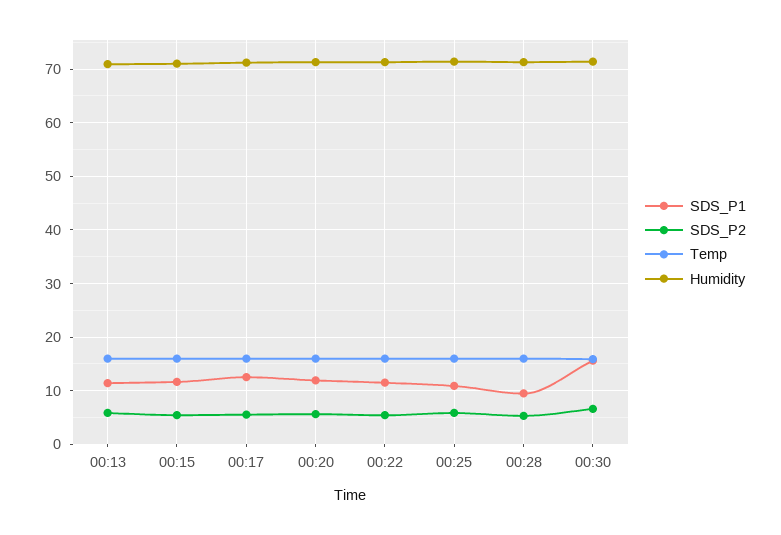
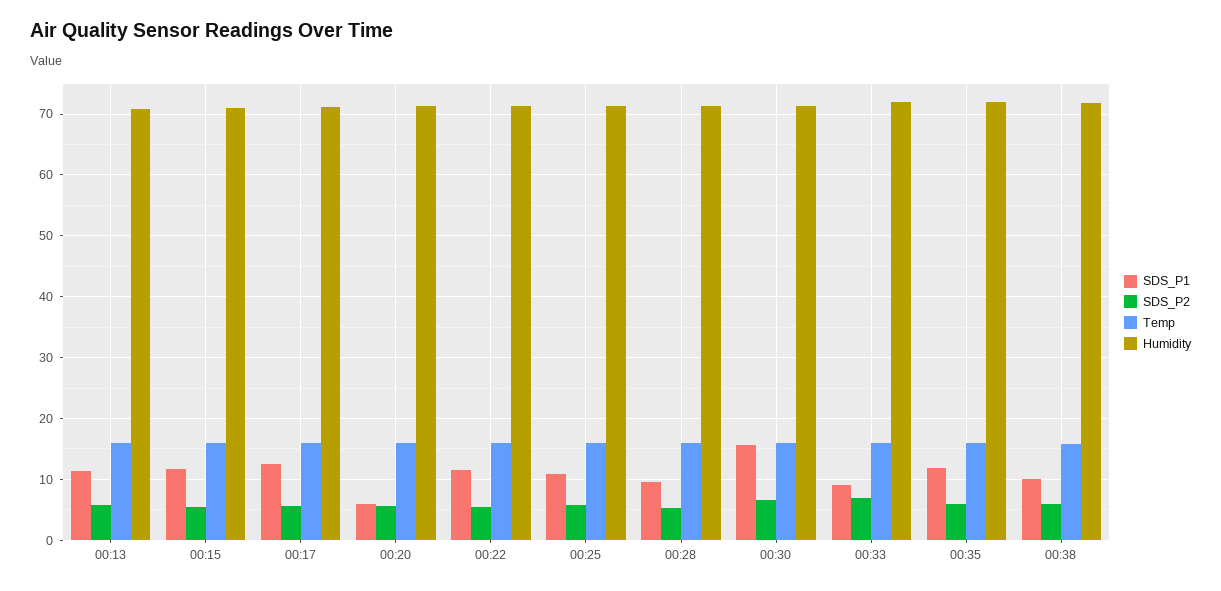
SDS_P1, 00:20: 12 -> 6
SDS_P1, 00:33: none -> 9
SDS_P2, 00:33: none -> 7
Temp, 00:33: none -> 16
Humidity, 00:33: none -> 72
SDS_P1, 00:35: none -> 12
SDS_P2, 00:35: none -> 6
Temp, 00:35: none -> 16
Humidity, 00:35: none -> 72
SDS_P1, 00:38: none -> 10
SDS_P2, 00:38: none -> 6
Temp, 00:38: none -> 16
Humidity, 00:38: none -> 72

